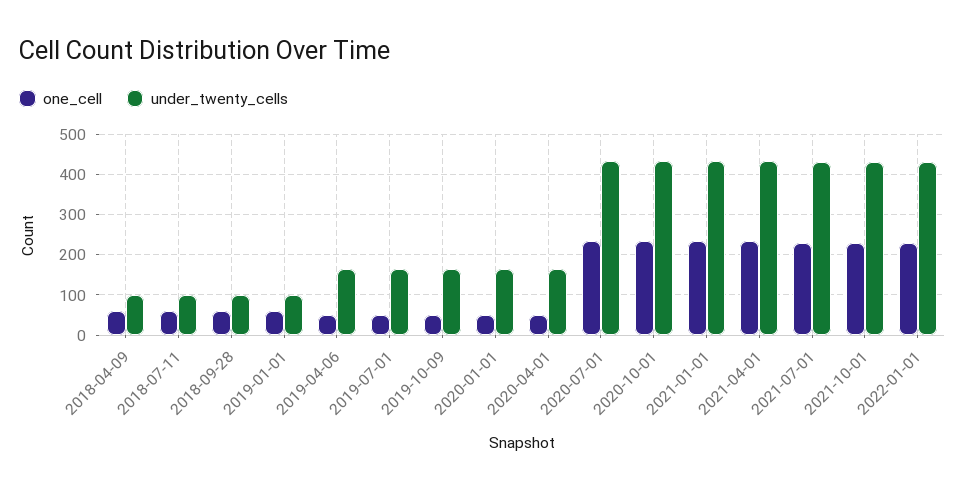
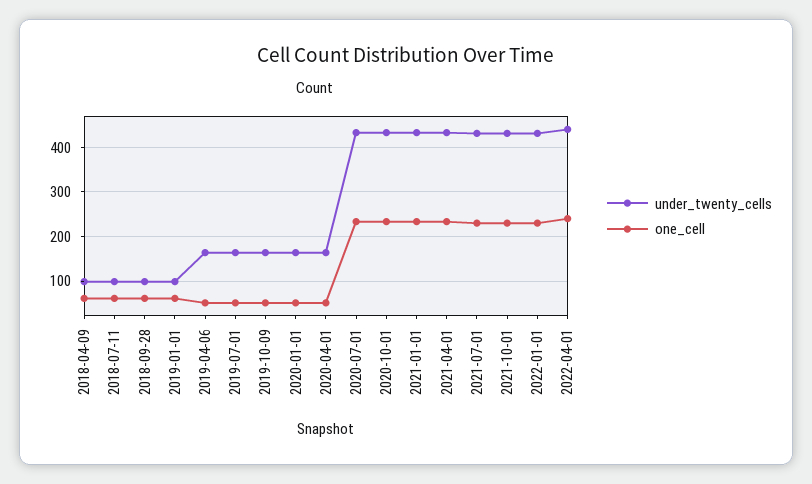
under_twenty_cells, 2022-04-01: none -> 440
one_cell, 2022-04-01: none -> 240

